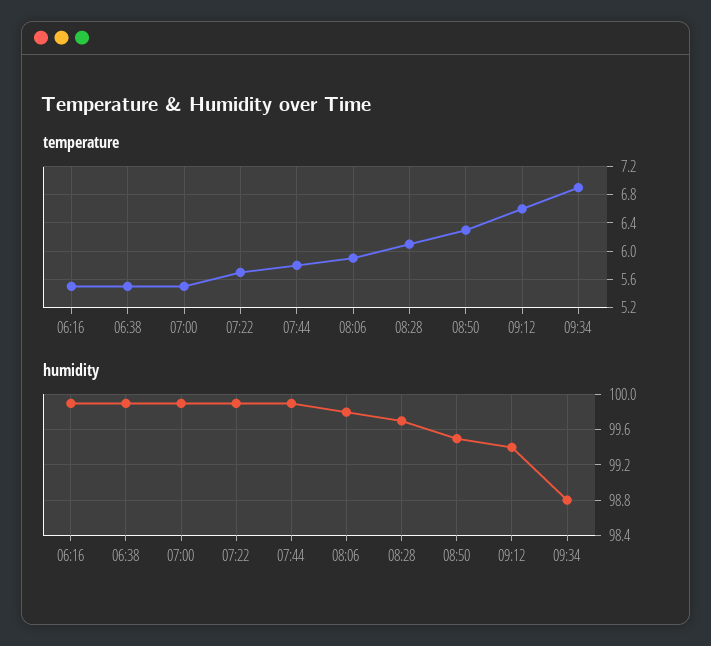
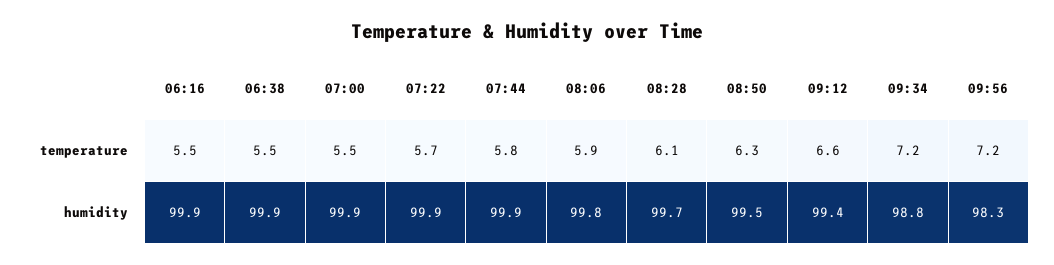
temperature, 09:34: 6.9 -> 7.2
temperature, 09:56: none -> 7.2
humidity, 09:56: none -> 98.3

